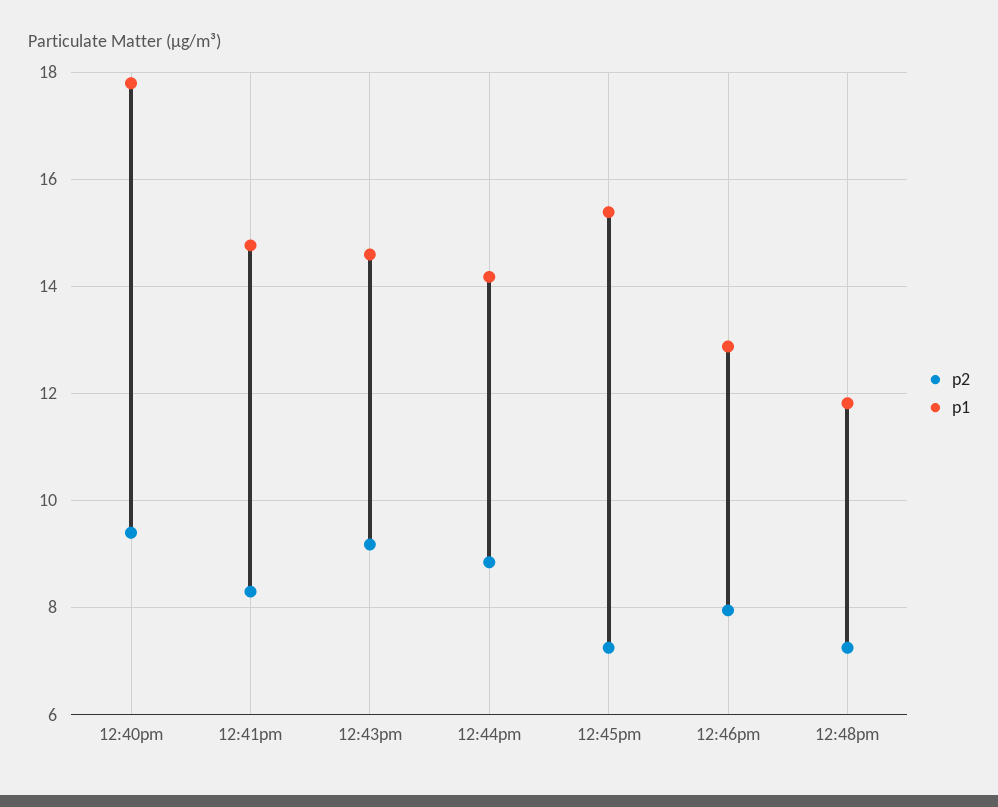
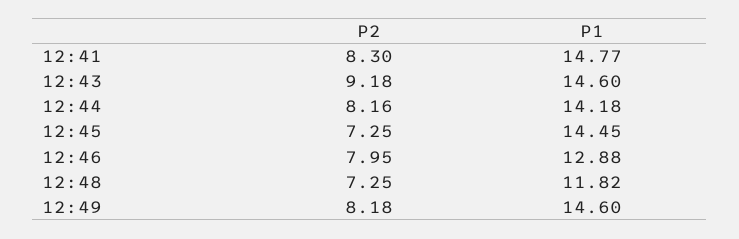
p2, 12:40pm: 9.4 -> none
p1, 12:40pm: 17.8 -> none
p2, 12:44pm: 8.8 -> 8.16
p1, 12:45pm: 15.4 -> 14.45
p2, 12:49: none -> 8.18
p1, 12:49: none -> 14.6

